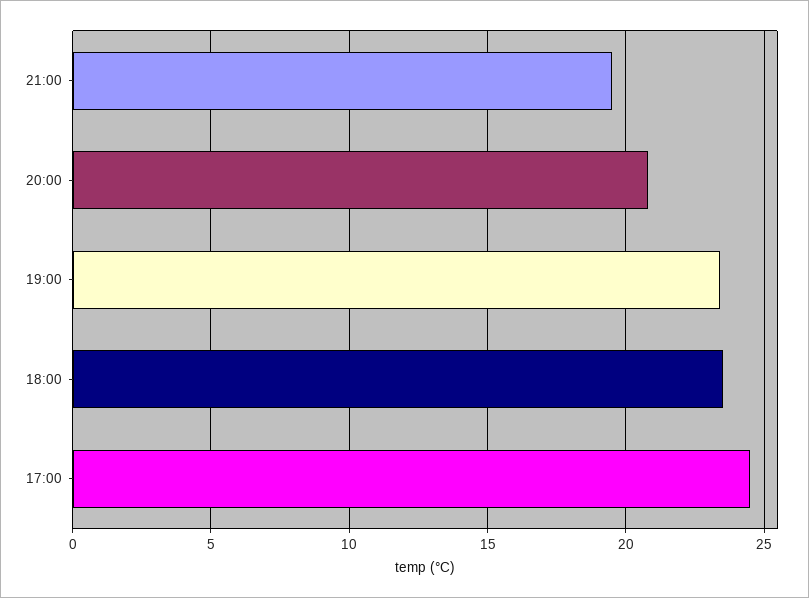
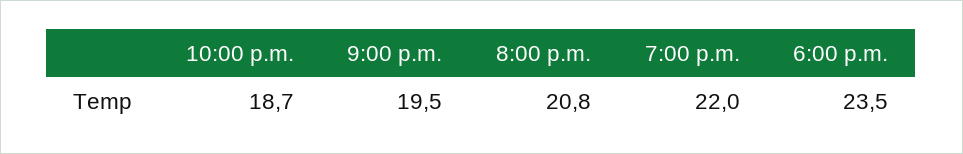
19:00: 23.5 -> 22
17:00: 24.5 -> none
10:00 p.m.: none -> 18.7

